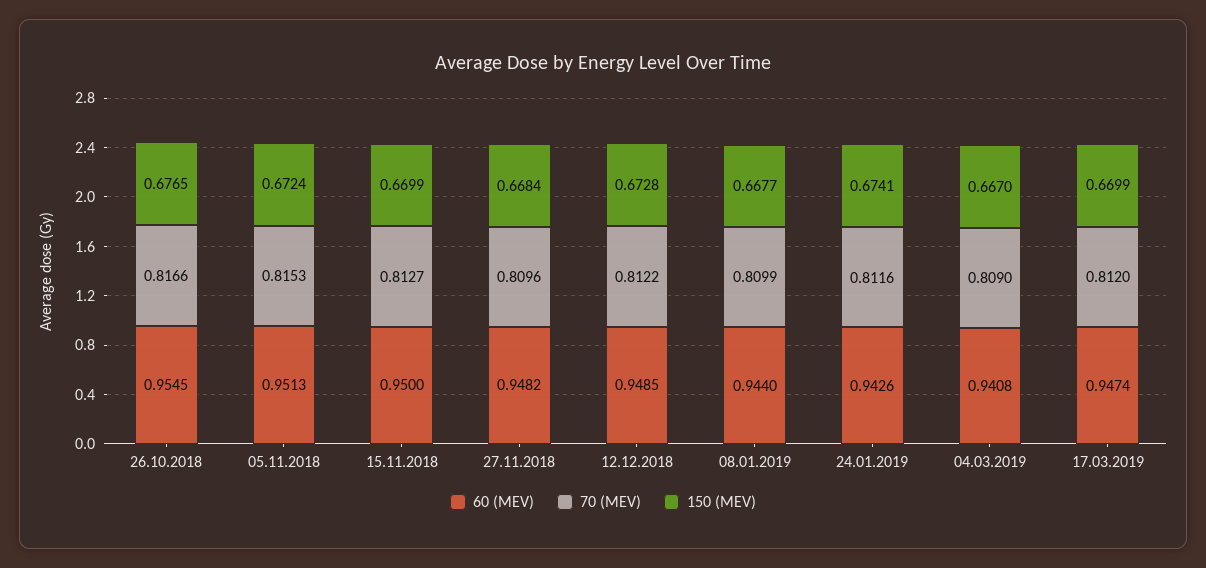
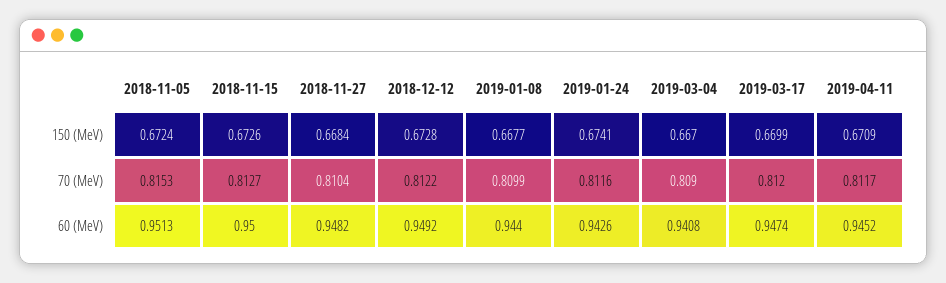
60 (MEV), 26.10.2018: 0.9545 -> none
70 (MEV), 26.10.2018: 0.8166 -> none
150 (MEV), 26.10.2018: 0.6765 -> none
150 (MEV), 15.11.2018: 0.6699 -> 0.6726
70 (MEV), 27.11.2018: 0.8096 -> 0.8104
60 (MEV), 12.12.2018: 0.9485 -> 0.9492
150 (MEV), 2019-04-11: none -> 0.6709
70 (MEV), 2019-04-11: none -> 0.8117
60 (MEV), 2019-04-11: none -> 0.9452

